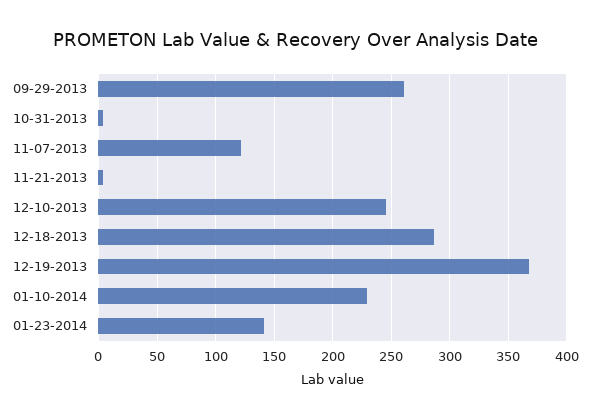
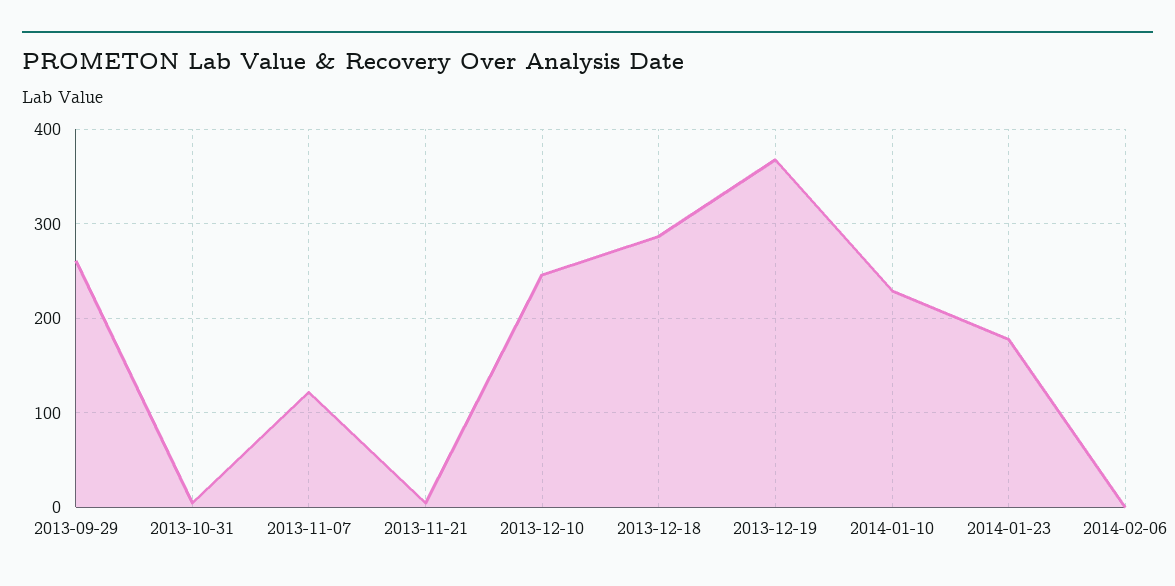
01-23-2014: 140 -> 180
2014-02-06: none -> 0

